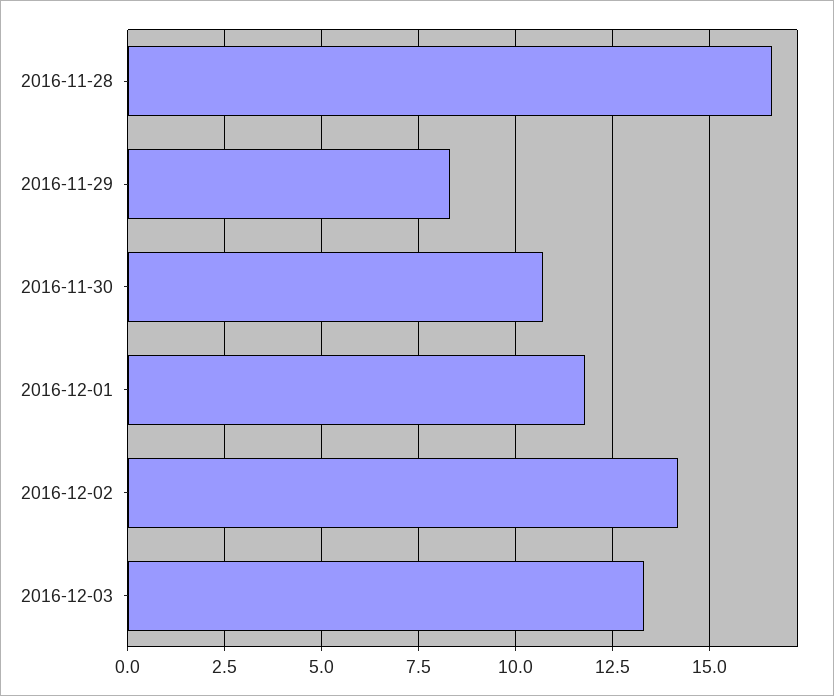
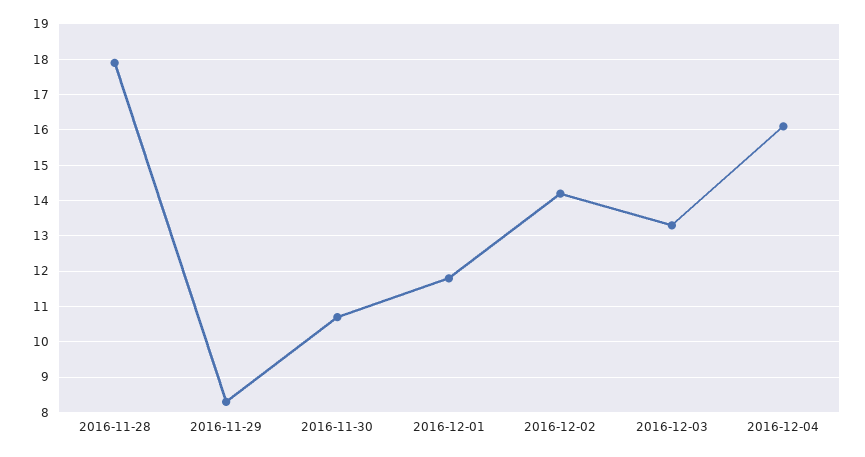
2016-11-28: 16.5 -> 18
2016-12-04: none -> 16

